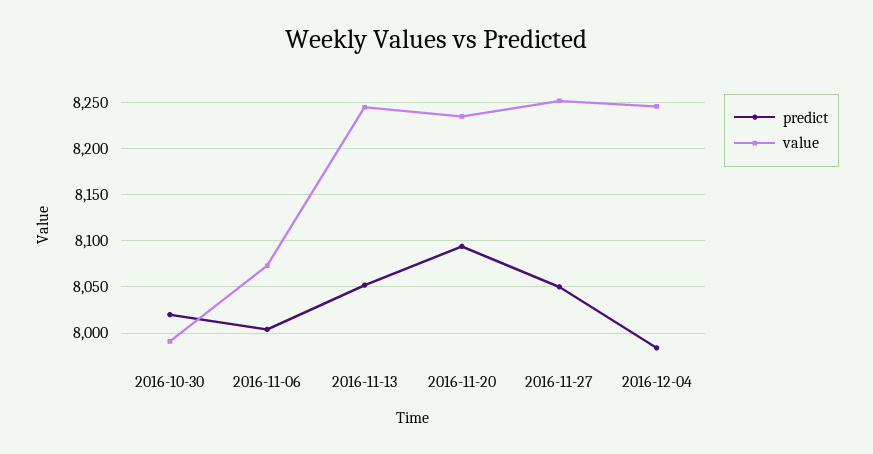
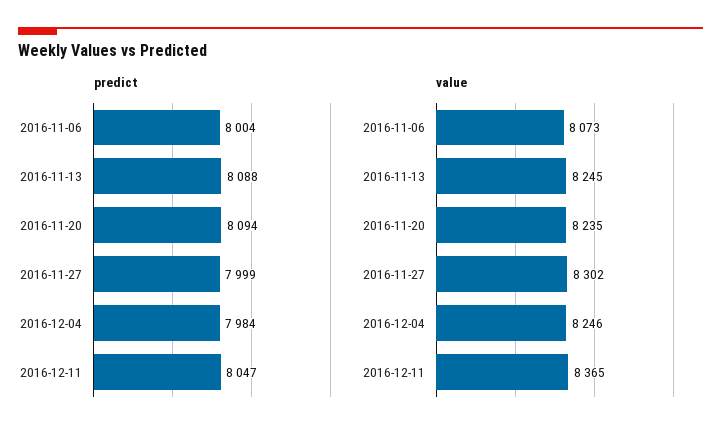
predict, 2016-10-30: 8020 -> none
value, 2016-10-30: 7990 -> none
predict, 2016-11-13: 8050 -> 8088
predict, 2016-11-27: 8050 -> 7999
value, 2016-11-27: 8250 -> 8302
predict, 2016-12-11: none -> 8047
value, 2016-12-11: none -> 8365

